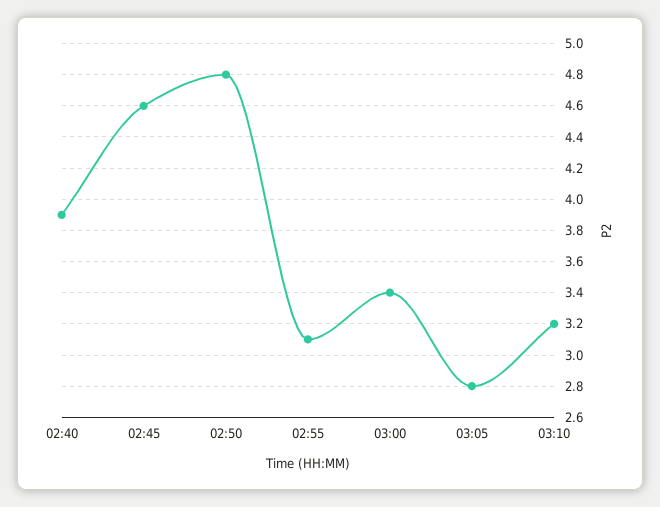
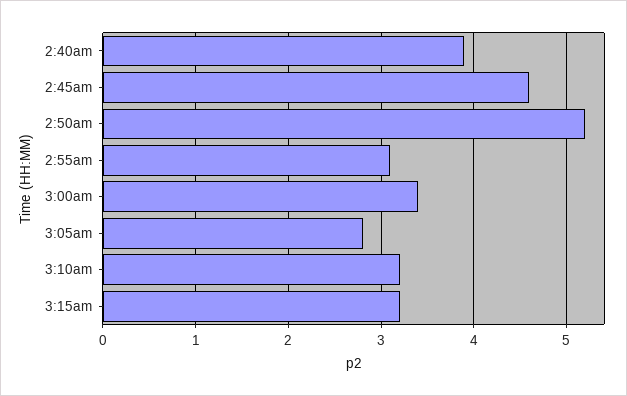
02:50: 4.8 -> 5.2
3:15am: none -> 3.2

